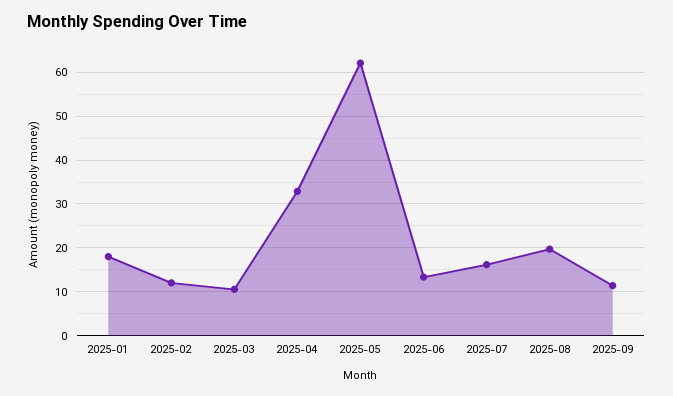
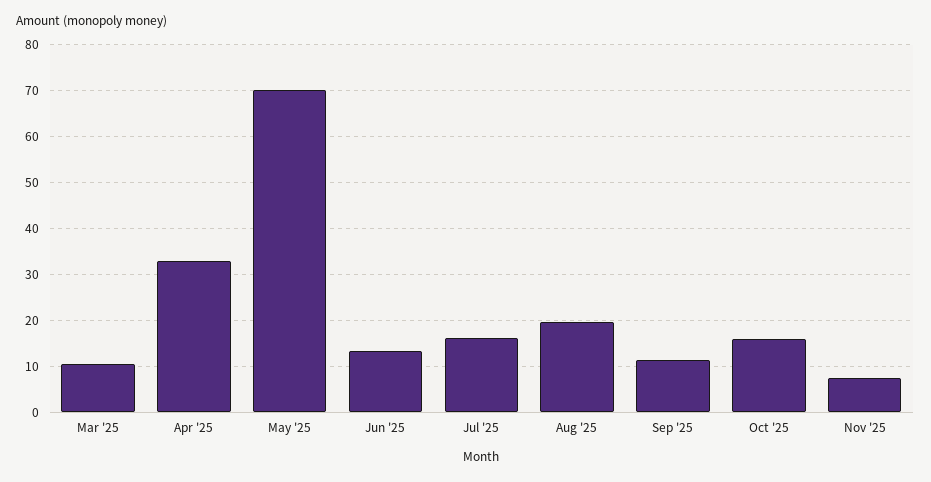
2025-01: 18 -> none
2025-02: 12 -> none
2025-05: 62 -> 70
Oct '25: none -> 16
Nov '25: none -> 8

